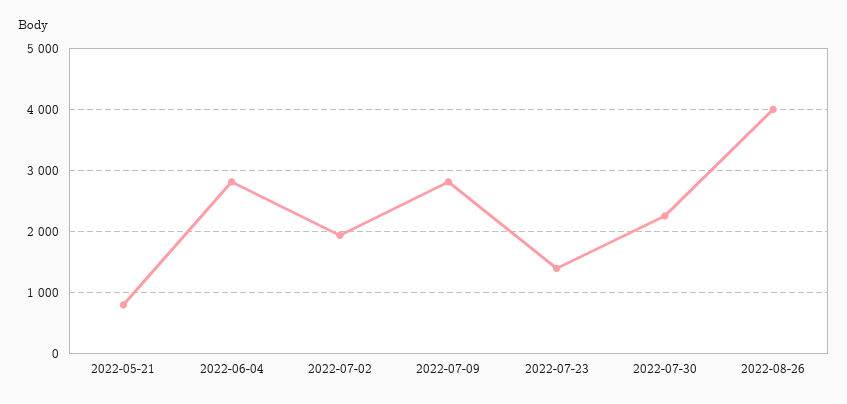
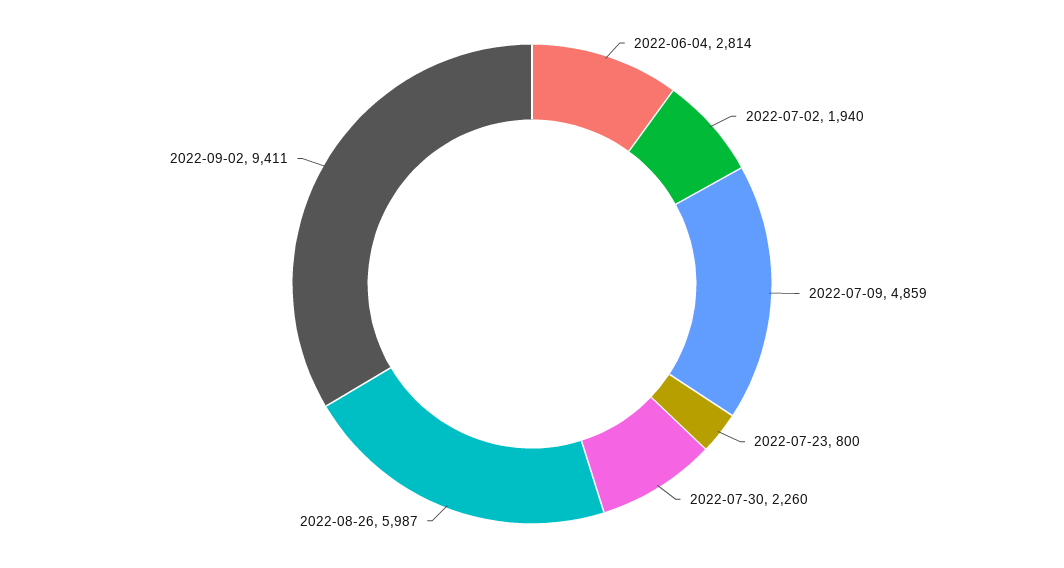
2022-05-21: 800 -> none
2022-07-09: 2800 -> 4859
2022-07-23: 1400 -> 800
2022-08-26: 4000 -> 5987
2022-09-02: none -> 9411

